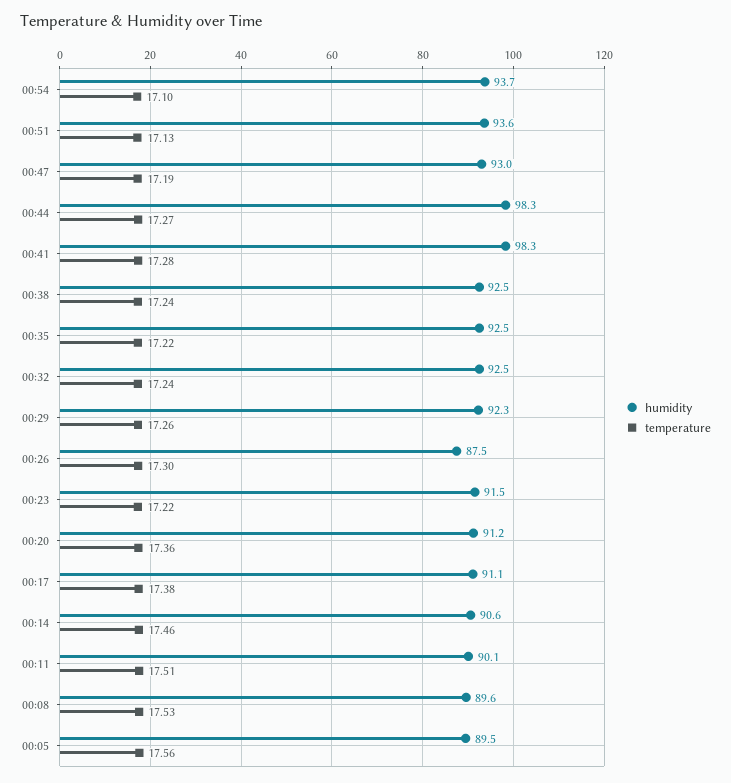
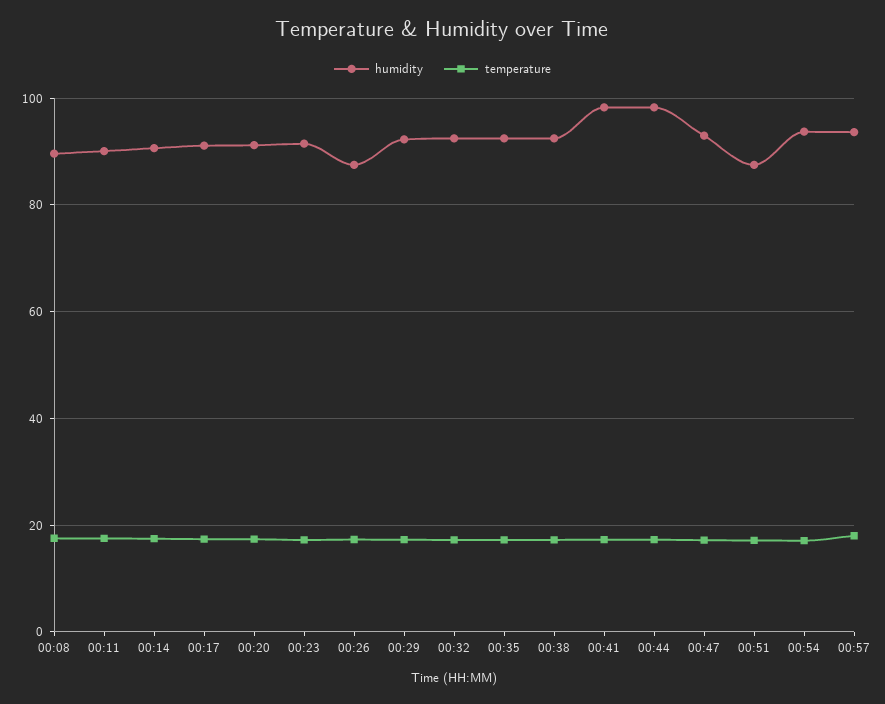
humidity, 00:51: 93.6 -> 88
humidity, 00:05: 89.5 -> none
temperature, 00:05: 17.56 -> none
humidity, 00:57: none -> 94
temperature, 00:57: none -> 18

